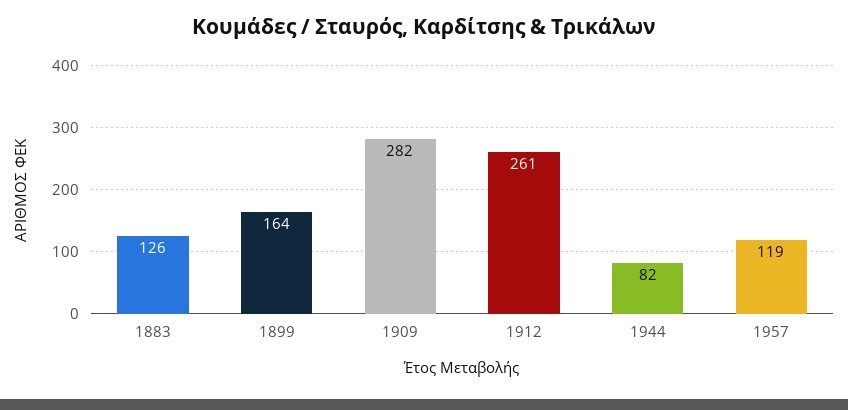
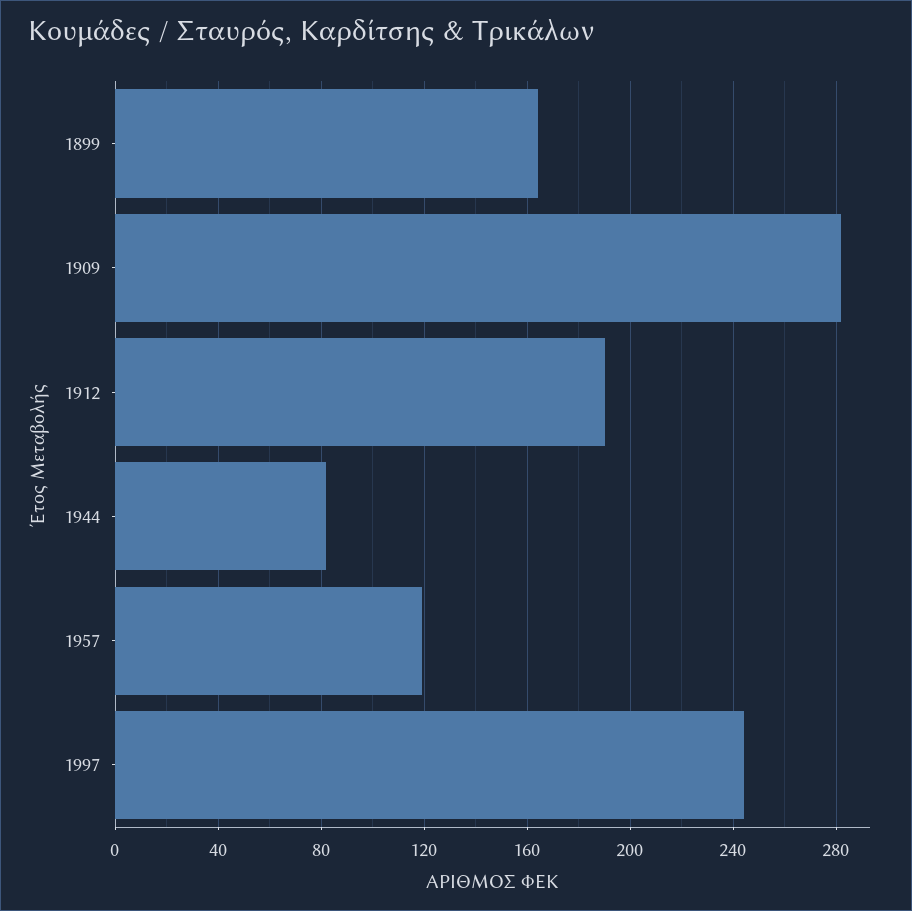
1883: 126 -> none
1912: 261 -> 190
1997: none -> 245

